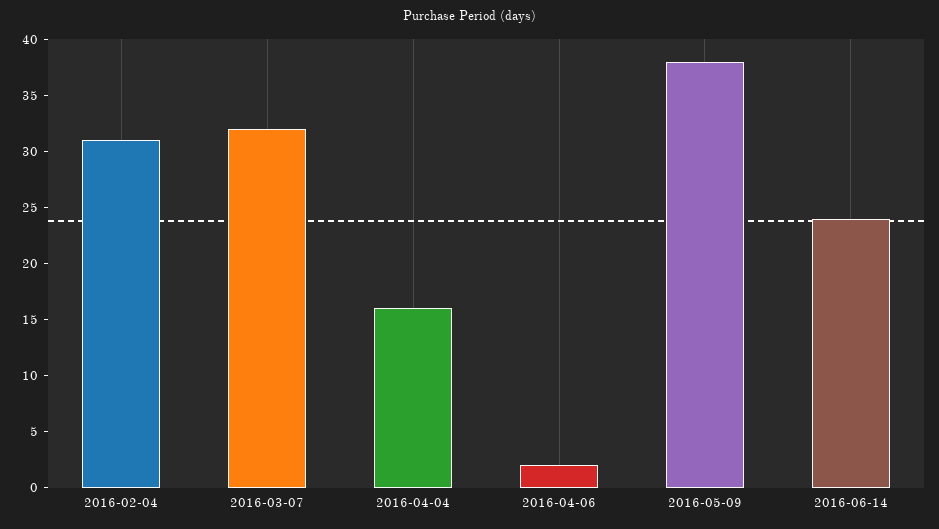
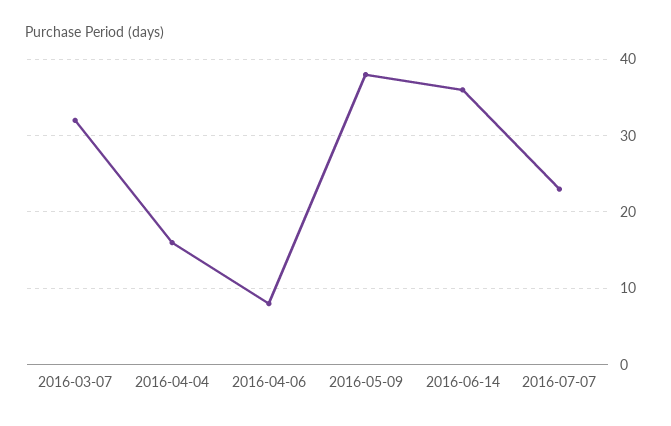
2016-02-04: 31 -> none
2016-04-06: 2 -> 8
2016-06-14: 24 -> 36
2016-07-07: none -> 23

